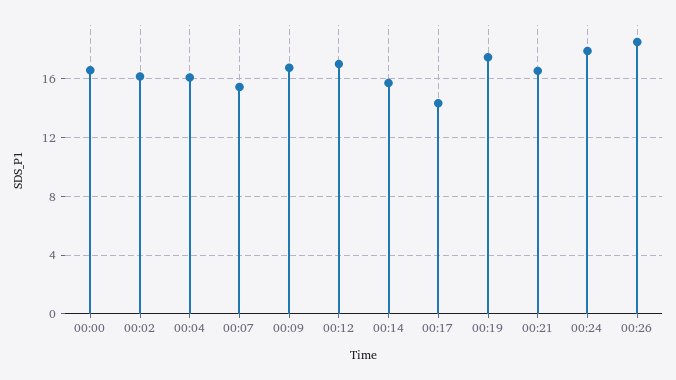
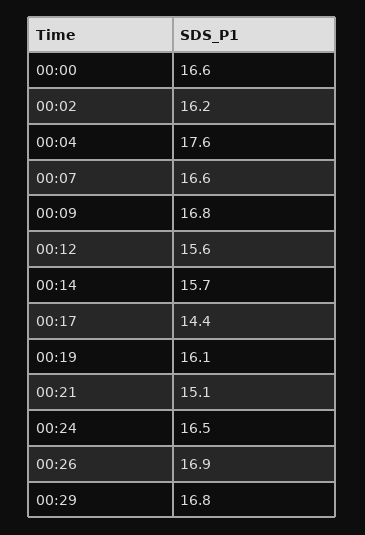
00:04: 16 -> 17.6
00:07: 15.5 -> 16.6
00:12: 17 -> 15.6
00:19: 17.5 -> 16.1
00:21: 16.5 -> 15.1
00:24: 18 -> 16.5
00:26: 18.5 -> 16.9
00:29: none -> 16.8

